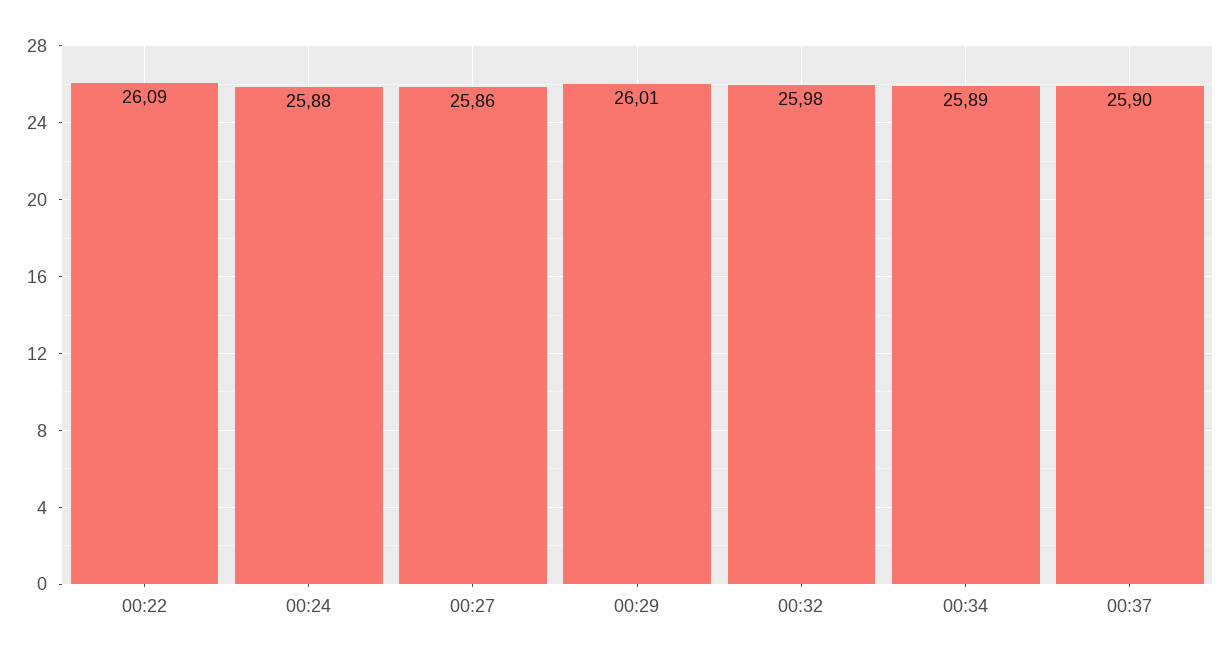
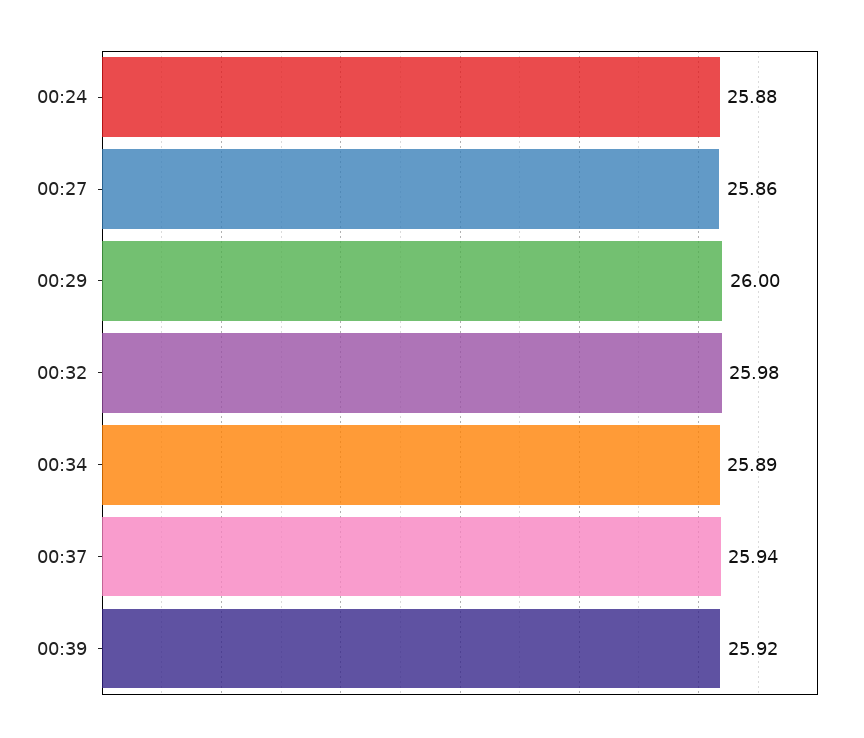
00:22: 26.09 -> none
00:29: 26.01 -> 26
00:37: 25.9 -> 25.94
00:39: none -> 25.92

